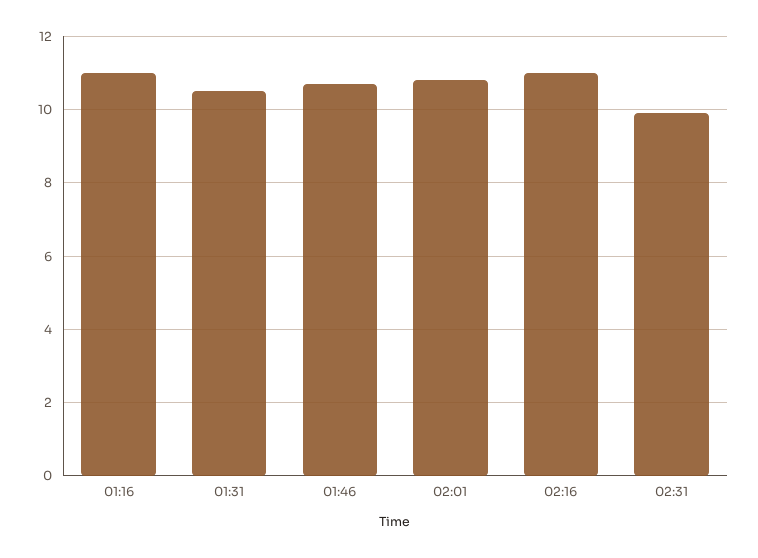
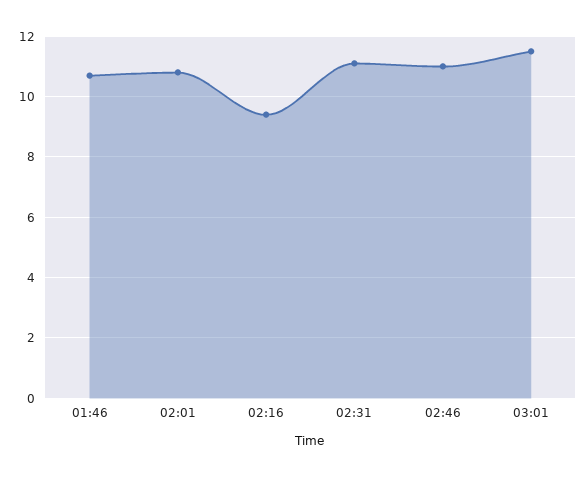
01:16: 11 -> none
01:31: 10.5 -> none
02:16: 11 -> 9.5
02:31: 10 -> 11
02:46: none -> 11
03:01: none -> 11.5

